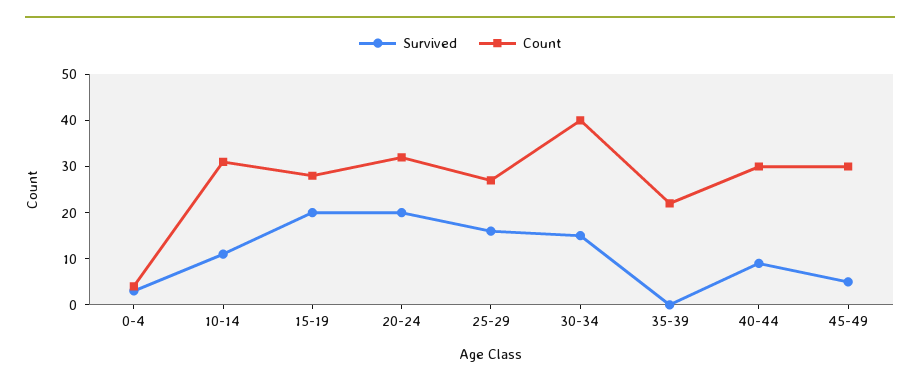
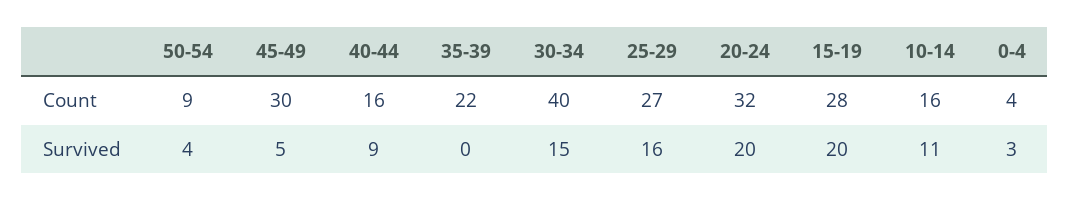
Count, 10-14: 30 -> 16
Count, 40-44: 30 -> 16
Count, 50-54: none -> 9
Survived, 50-54: none -> 4

